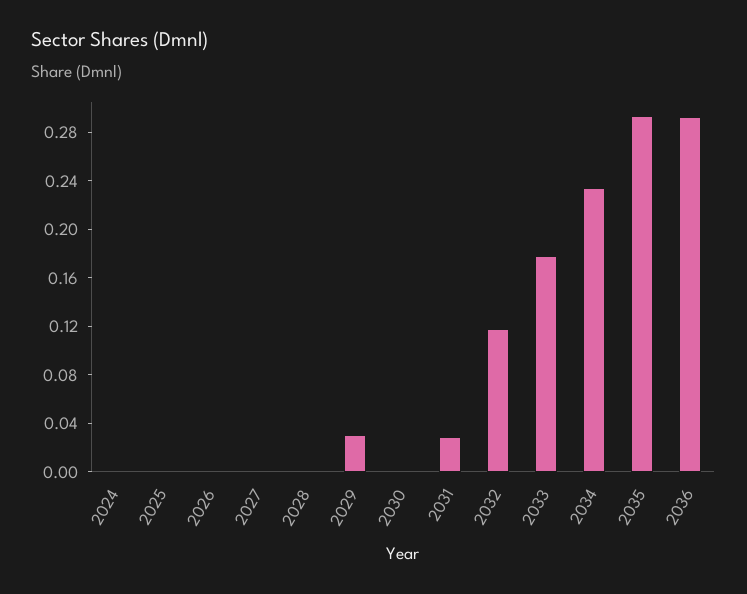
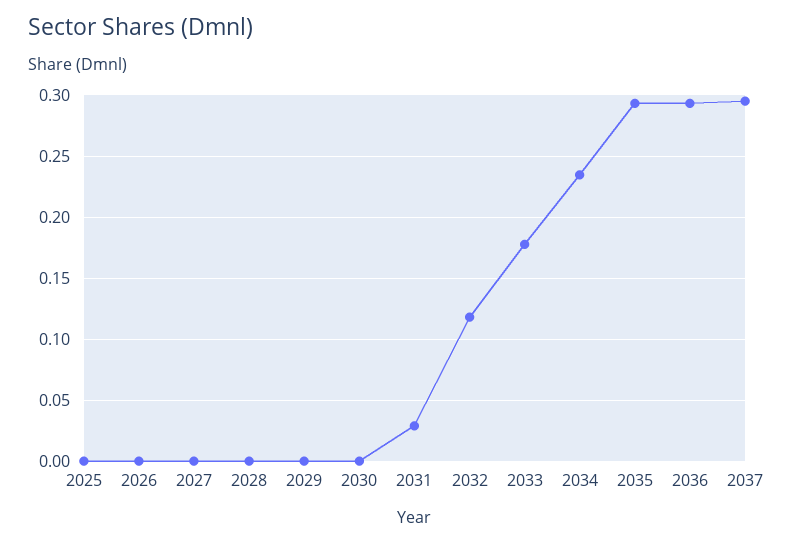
2024: 0 -> none
2029: 0.03 -> 0
2037: none -> 0.295

